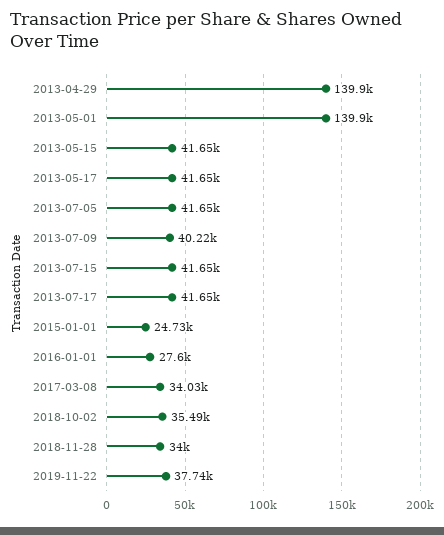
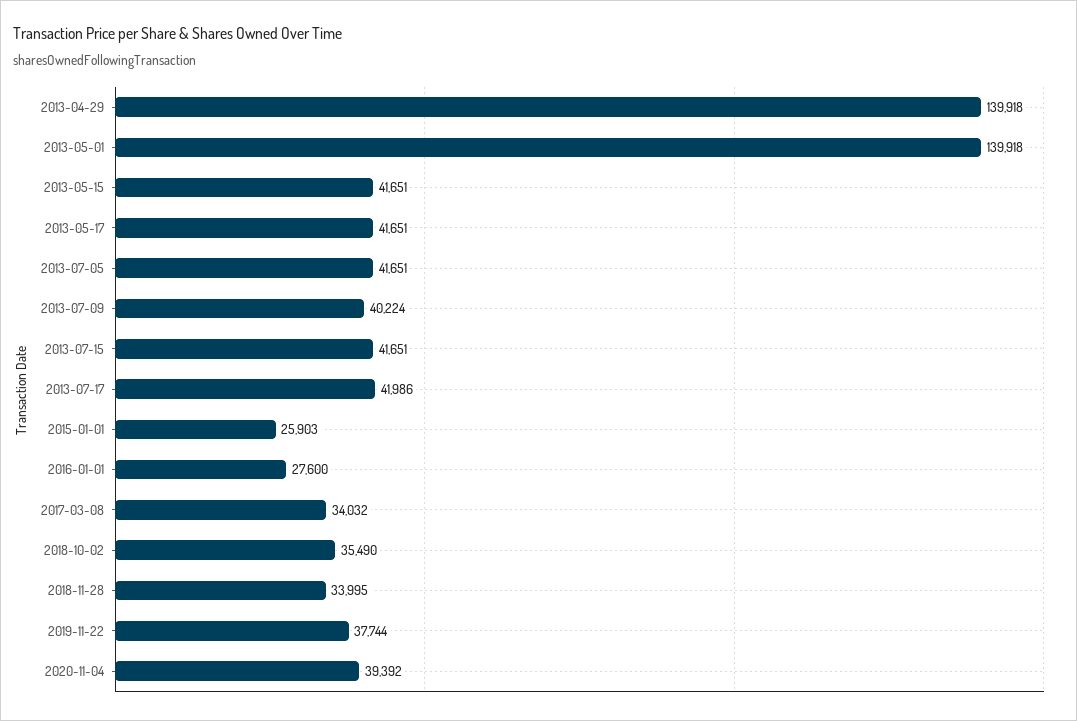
2013-07-17: 41650 -> 41986
2015-01-01: 24730 -> 25903
2020-11-04: none -> 39392

